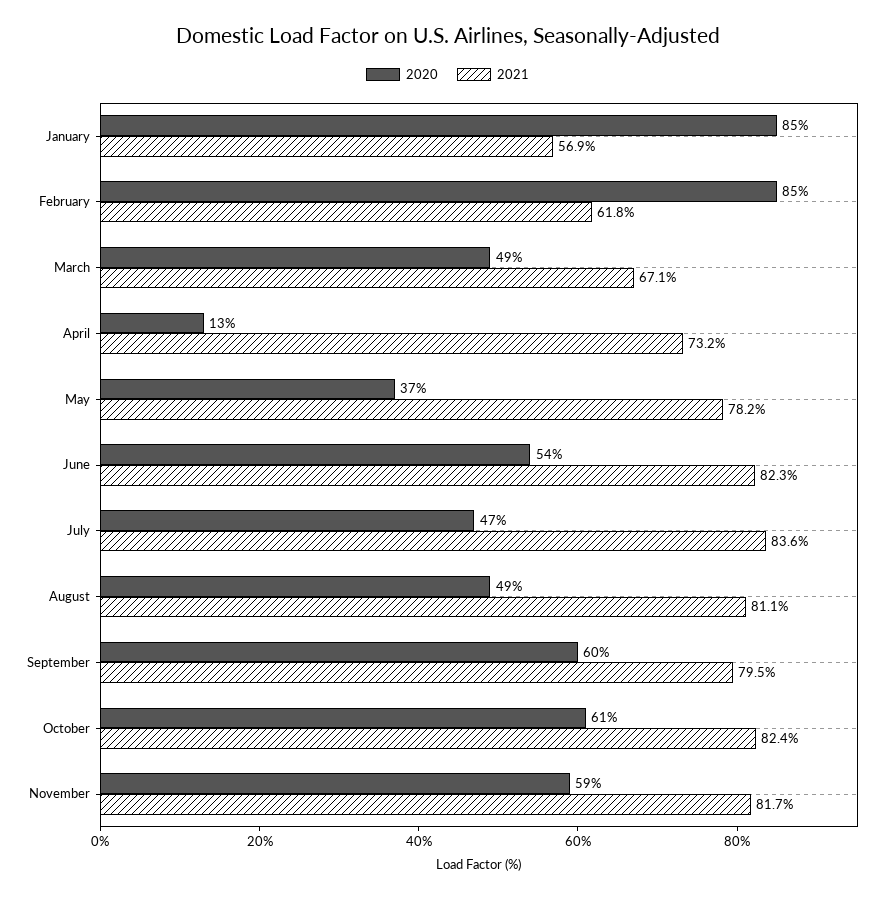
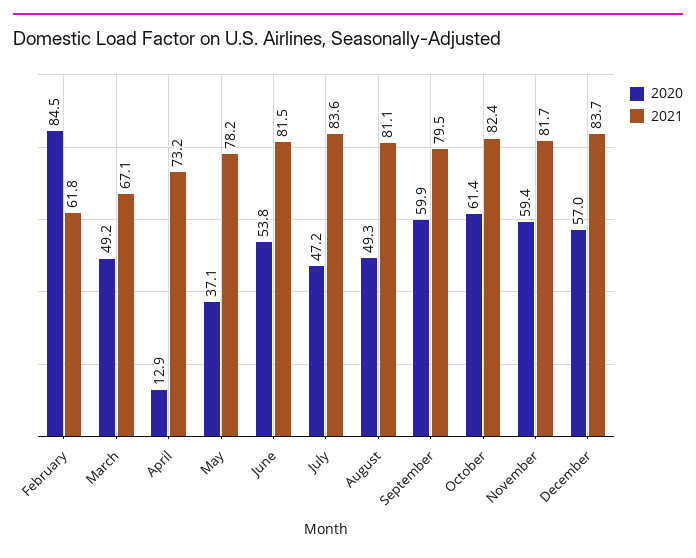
2020, January: 85 -> none
2021, January: 56.9 -> none
2021, June: 82.3 -> 81.5
2020, December: none -> 57
2021, December: none -> 83.7

